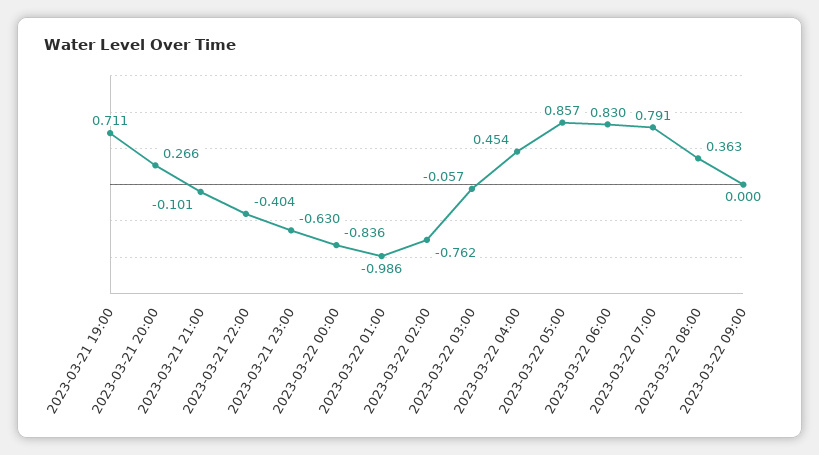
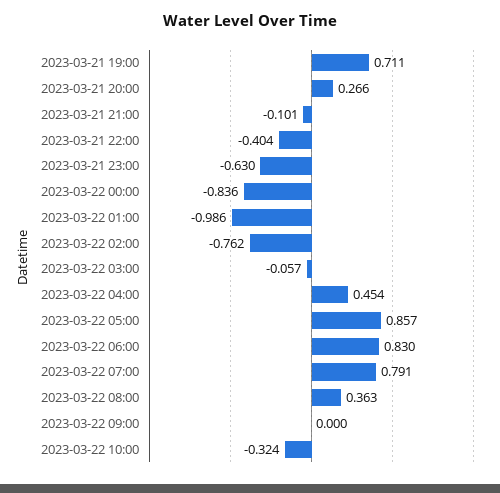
2023-03-22 10:00: none -> -0.324

